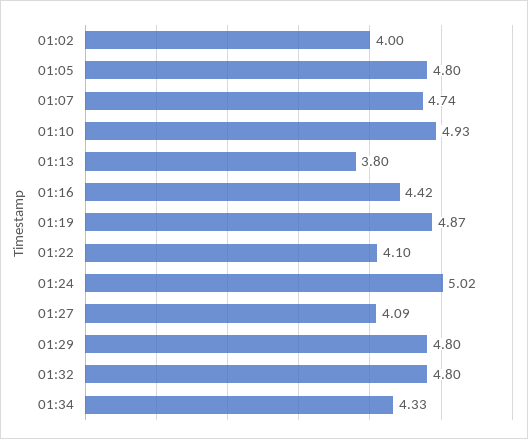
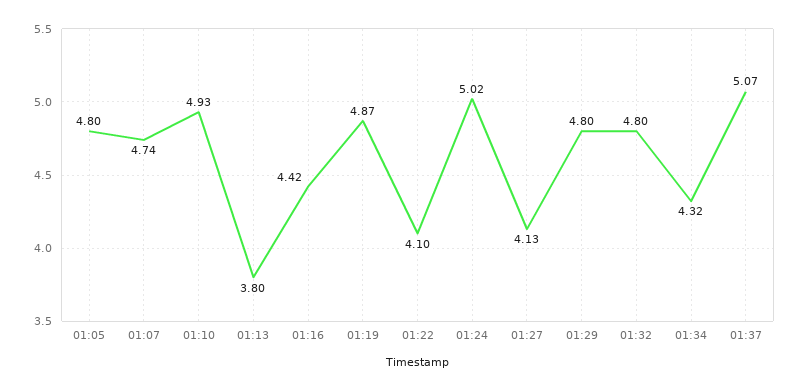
01:02: 4 -> none
01:27: 4.09 -> 4.13
01:34: 4.33 -> 4.32
01:37: none -> 5.07

